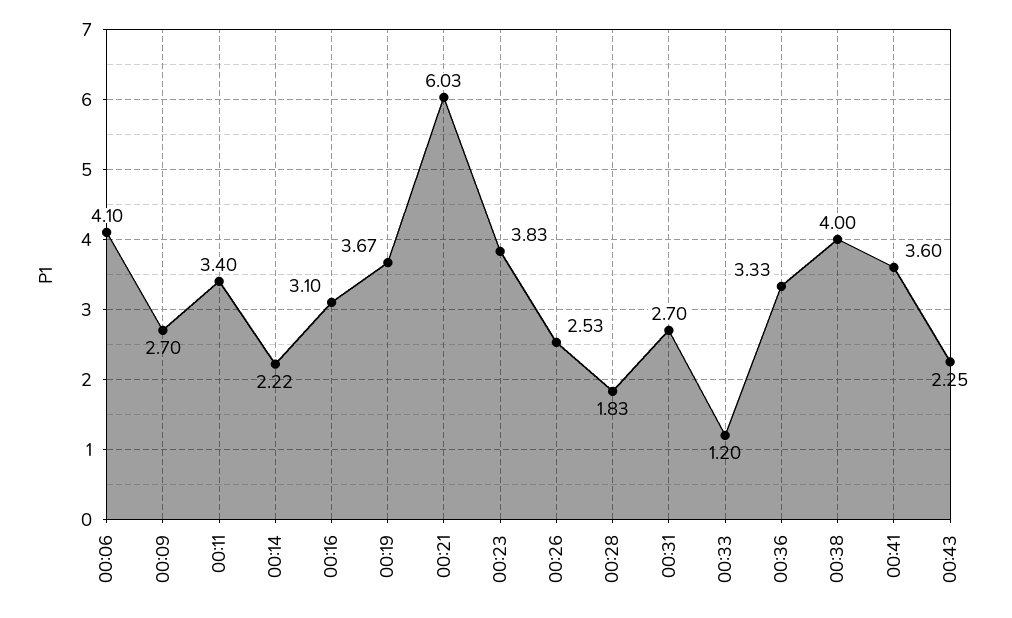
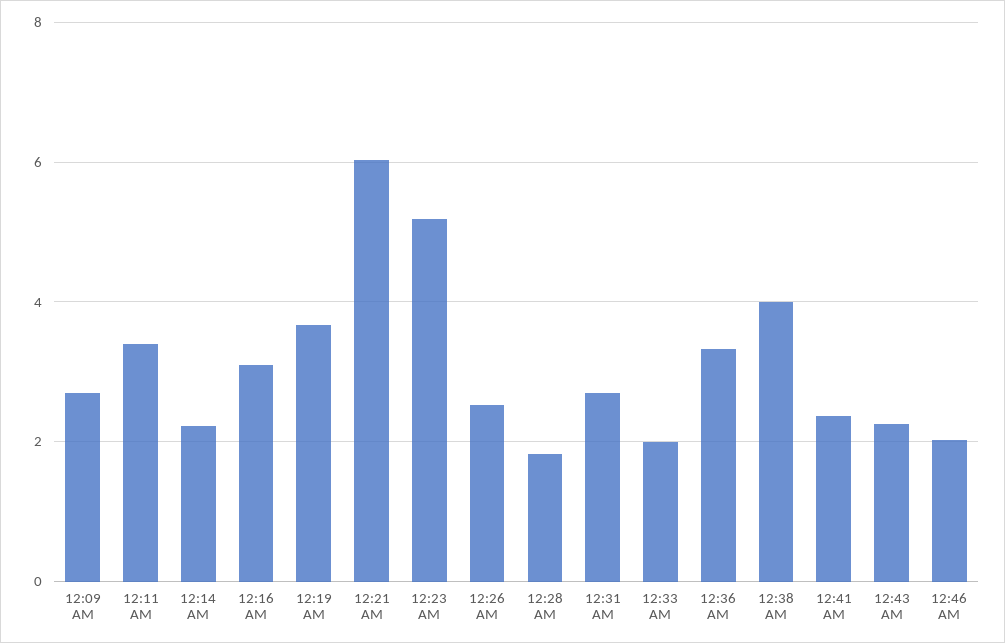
00:06: 4.1 -> none
00:23: 3.83 -> 5.2
00:33: 1.2 -> 2
00:41: 3.6 -> 2.4
12:46 AM: none -> 2

